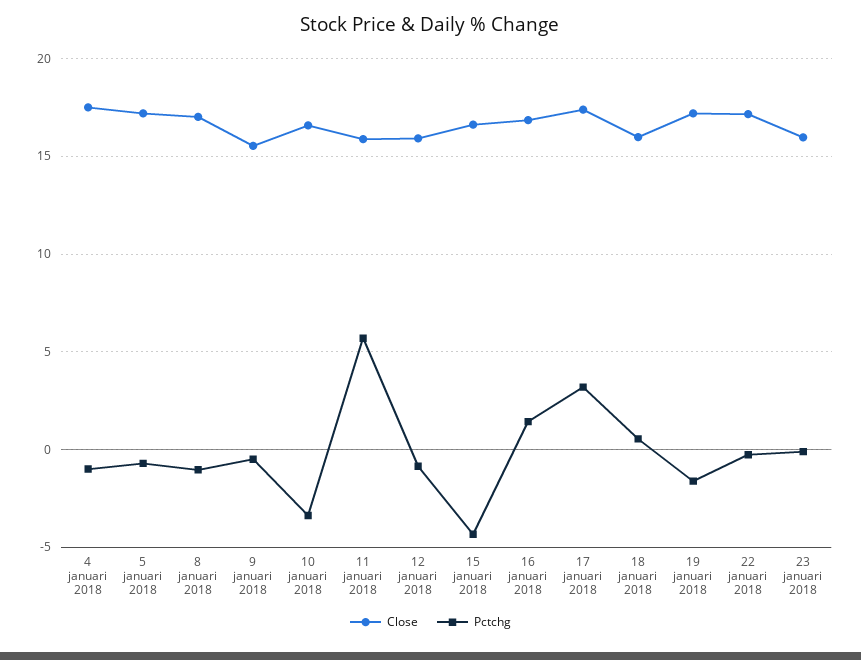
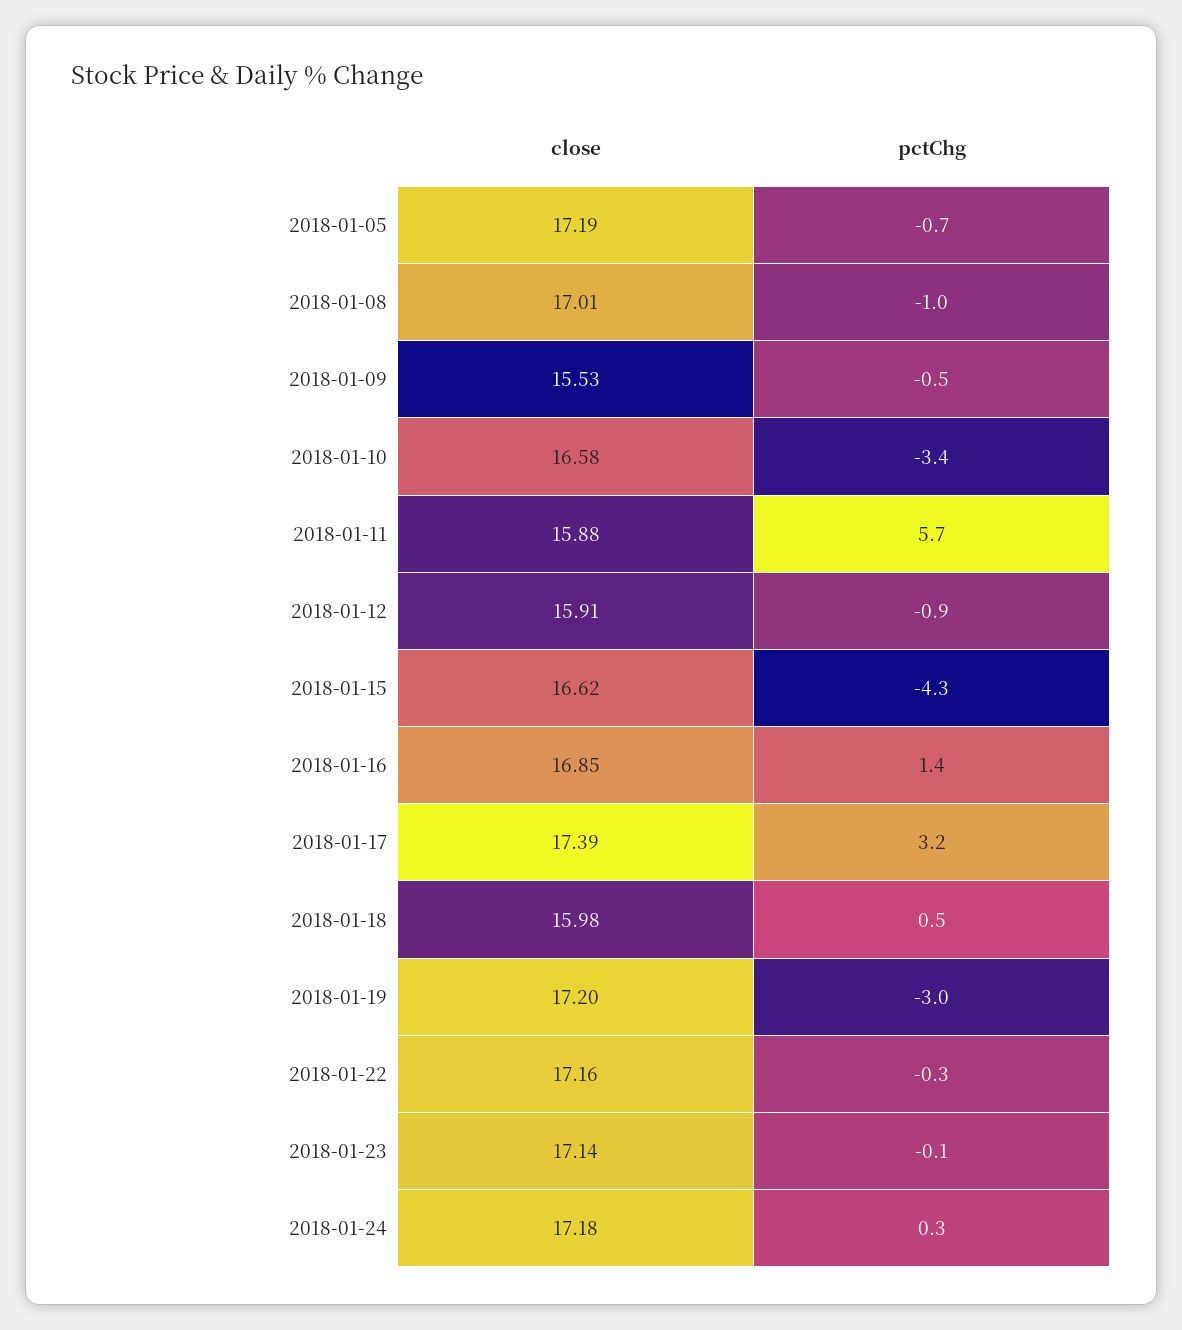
Close, 4 januari 2018: 17.5 -> none
Pctchg, 4 januari 2018: -1 -> none
Pctchg, 19 januari 2018: -1.5 -> -3
Close, 23 januari 2018: 16 -> 17.14
Close, 2018-01-24: none -> 17.18
Pctchg, 2018-01-24: none -> 0.3

